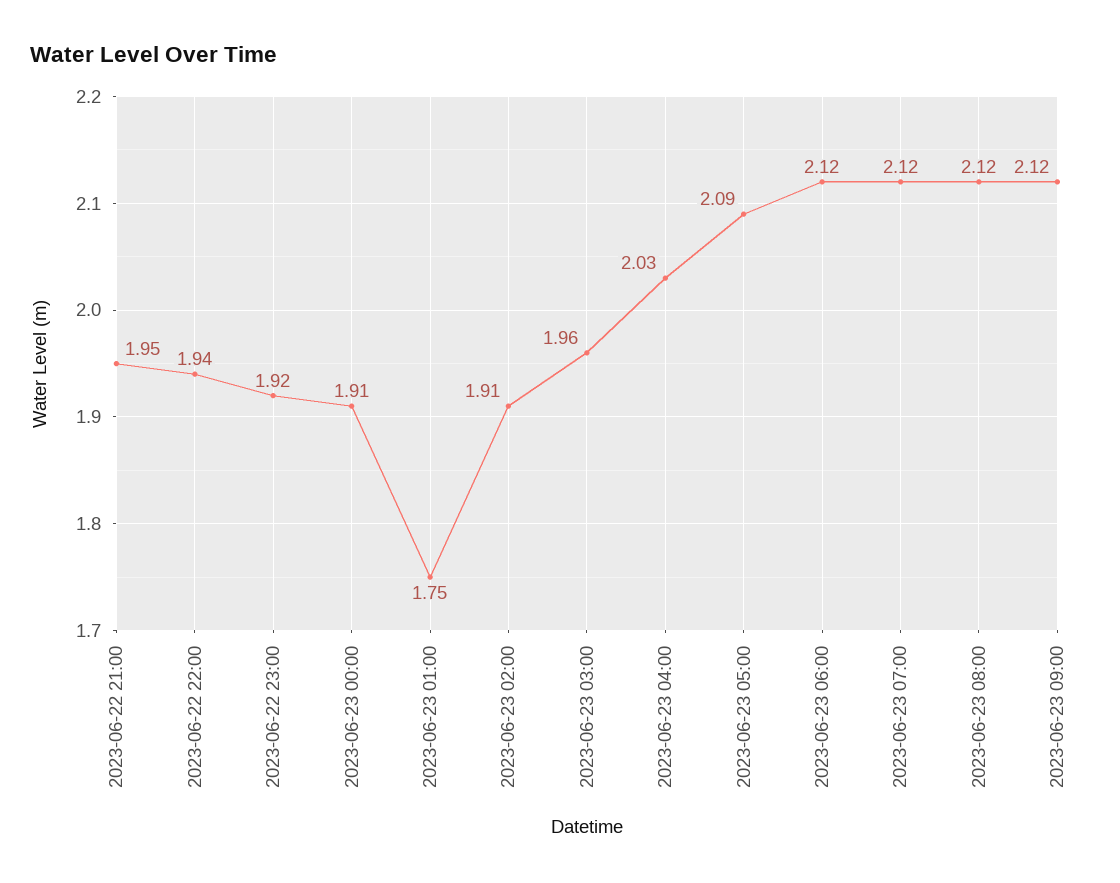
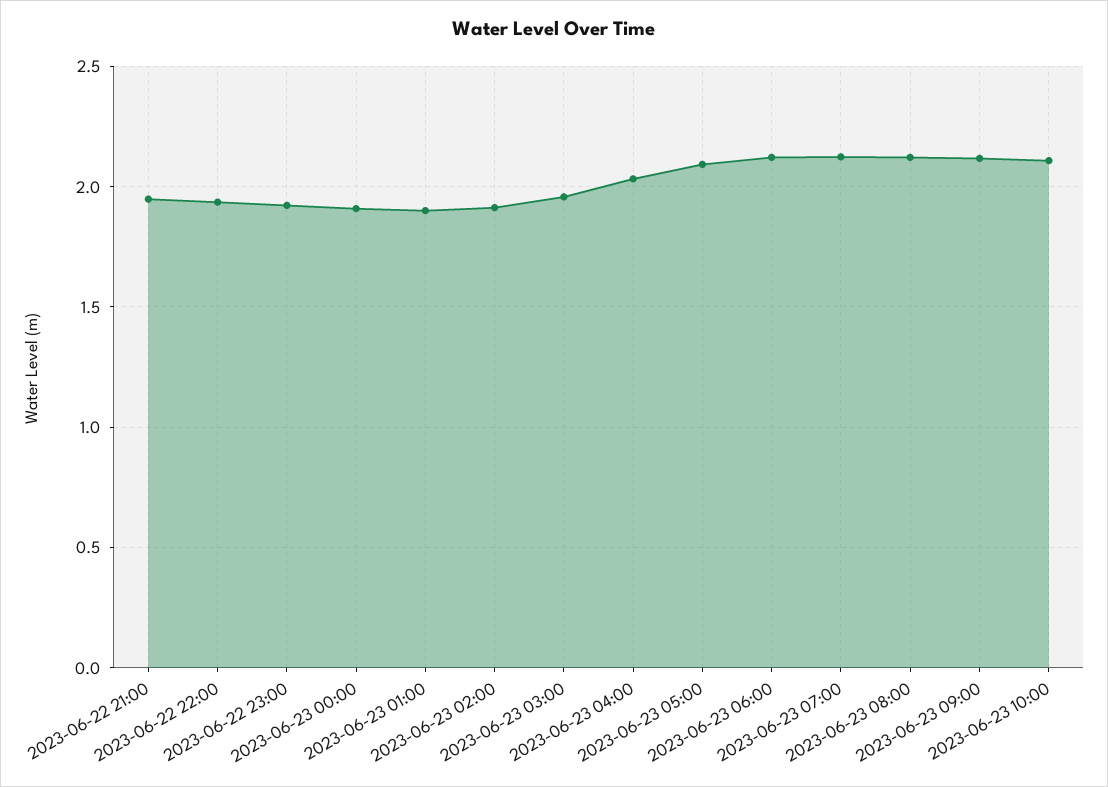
2023-06-23 01:00: 1.75 -> 1.9
2023-06-23 10:00: none -> 2.1

